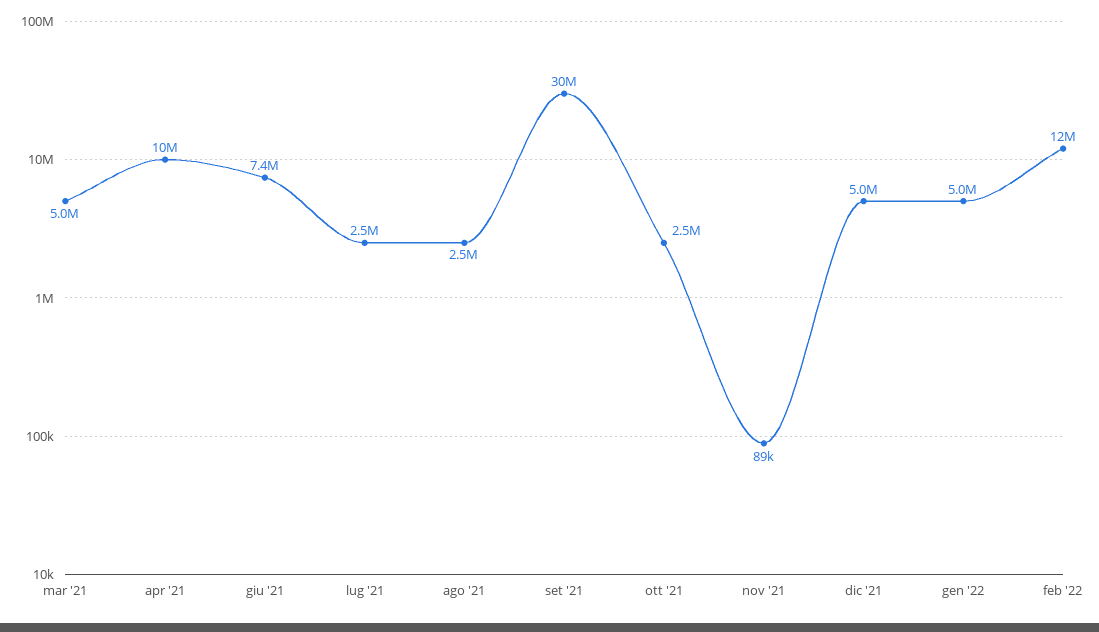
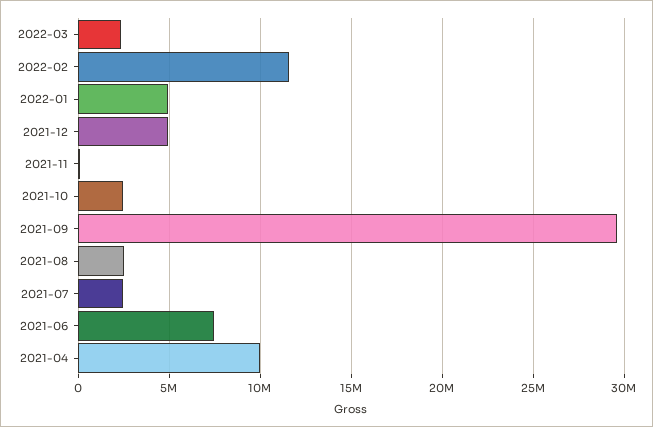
mar '21: 5000000 -> none
2022-03: none -> 2500000

